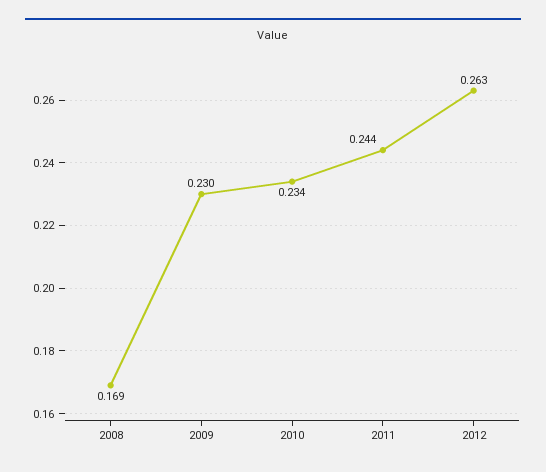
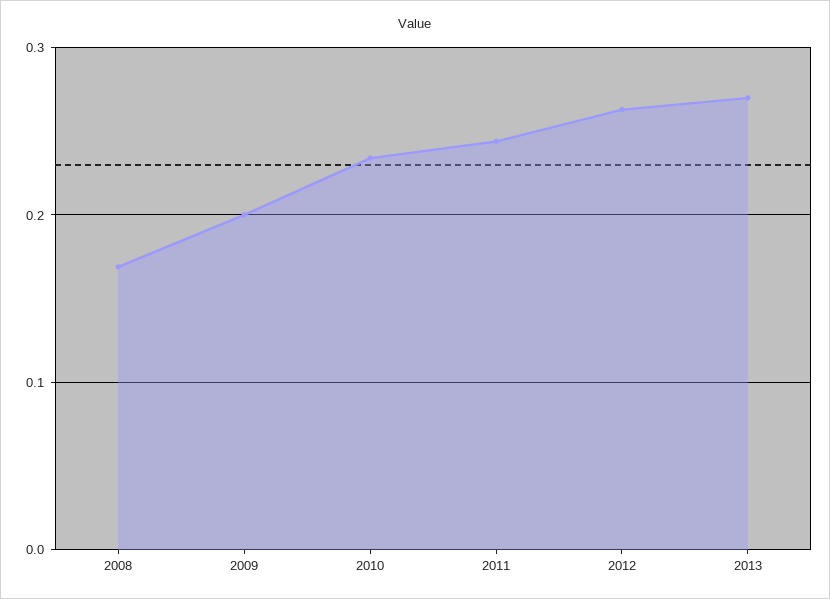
2009: 0.23 -> 0.2
2013: none -> 0.27

